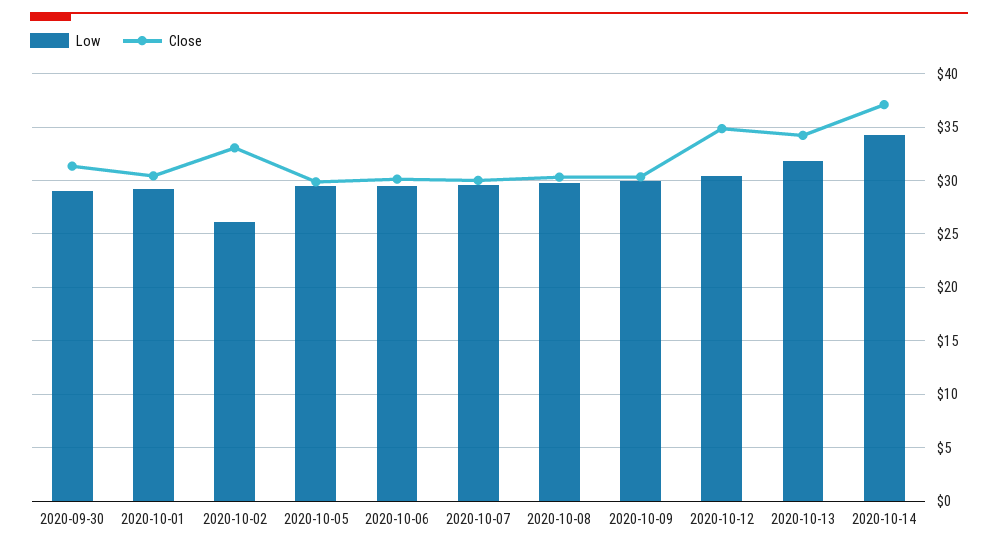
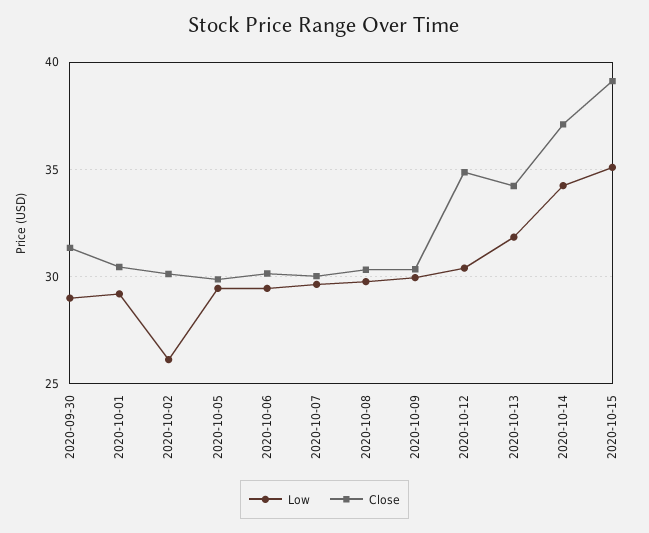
Close, 2020-10-02: 33 -> 30
Low, 2020-10-15: none -> 35
Close, 2020-10-15: none -> 39

